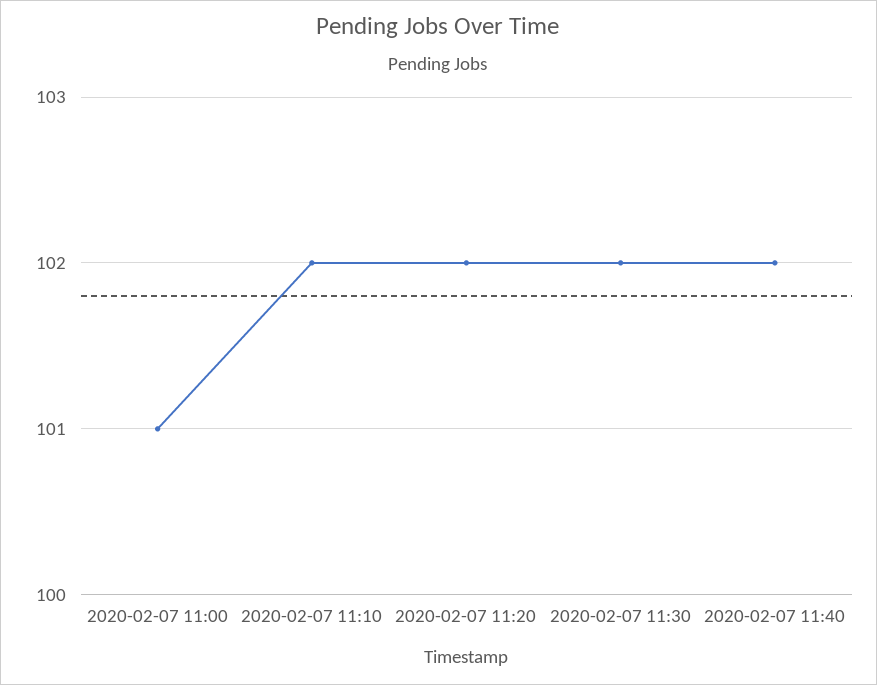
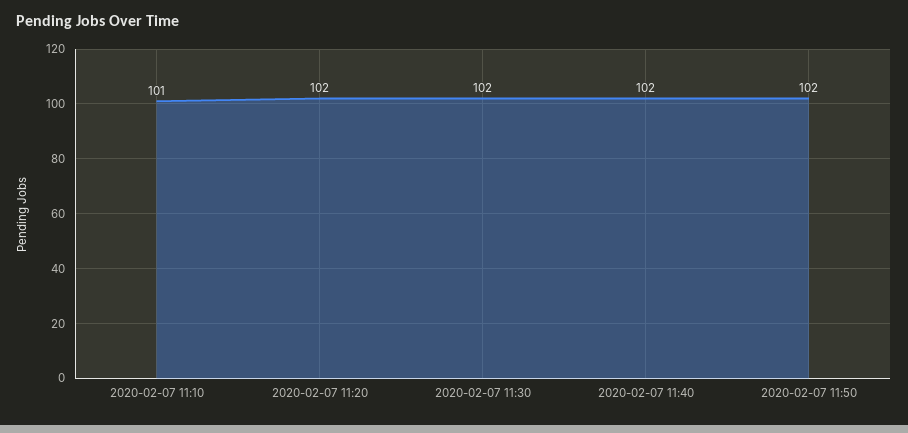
2020-02-07 11:00: 101 -> none
2020-02-07 11:10: 102 -> 101
2020-02-07 11:50: none -> 102

